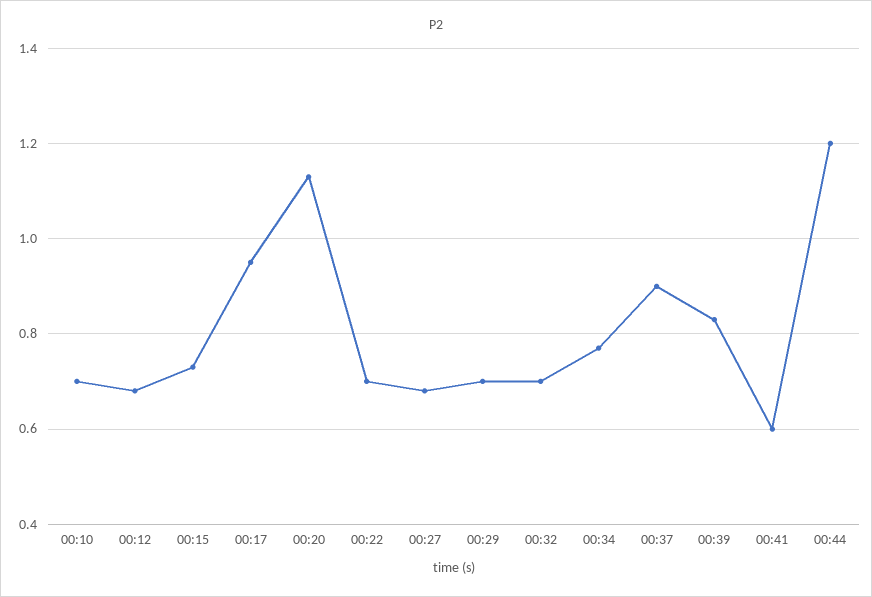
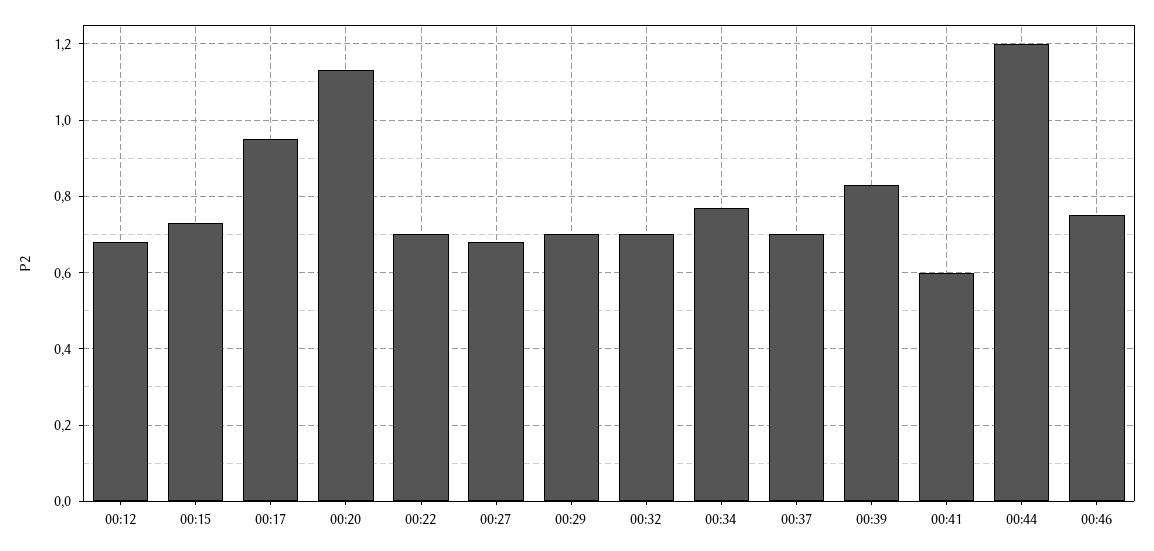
00:10: 0.7 -> none
00:37: 0.9 -> 0.7
00:46: none -> 0.75

